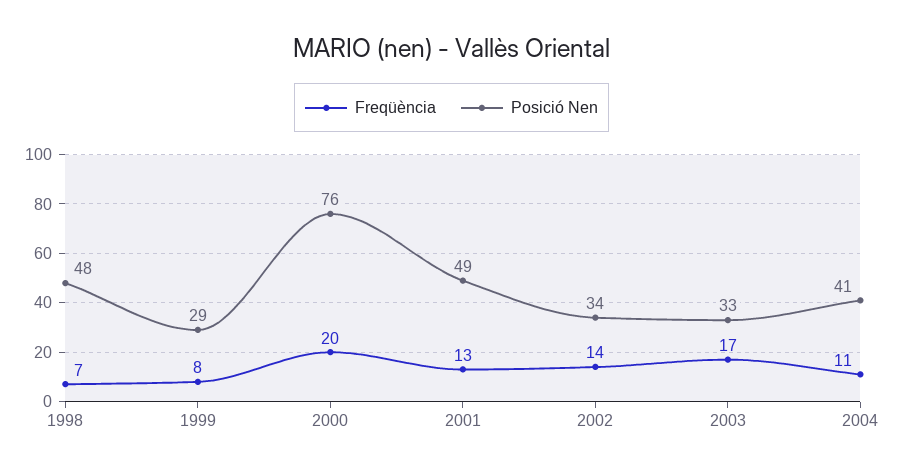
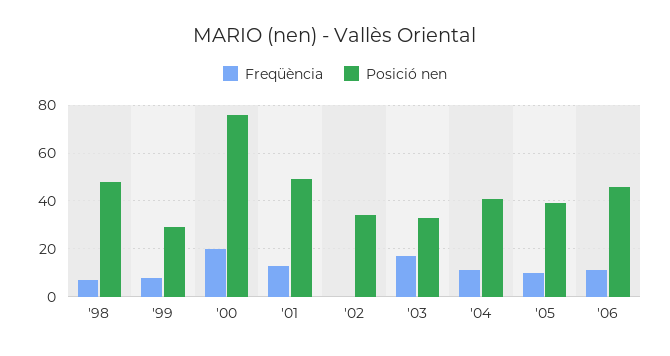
Freqüència, 2002: 14 -> 0
Freqüència, '05: none -> 10
Posició Nen, '05: none -> 40
Freqüència, '06: none -> 10
Posició Nen, '06: none -> 45

